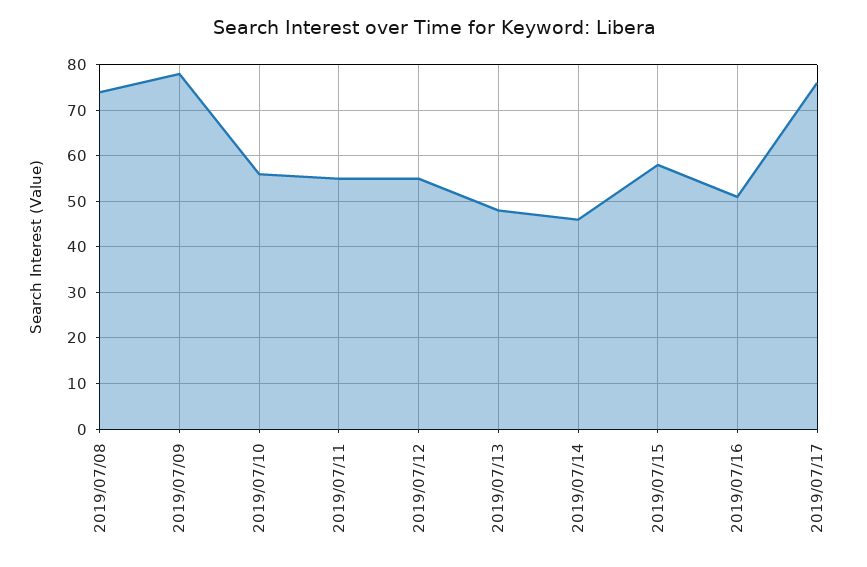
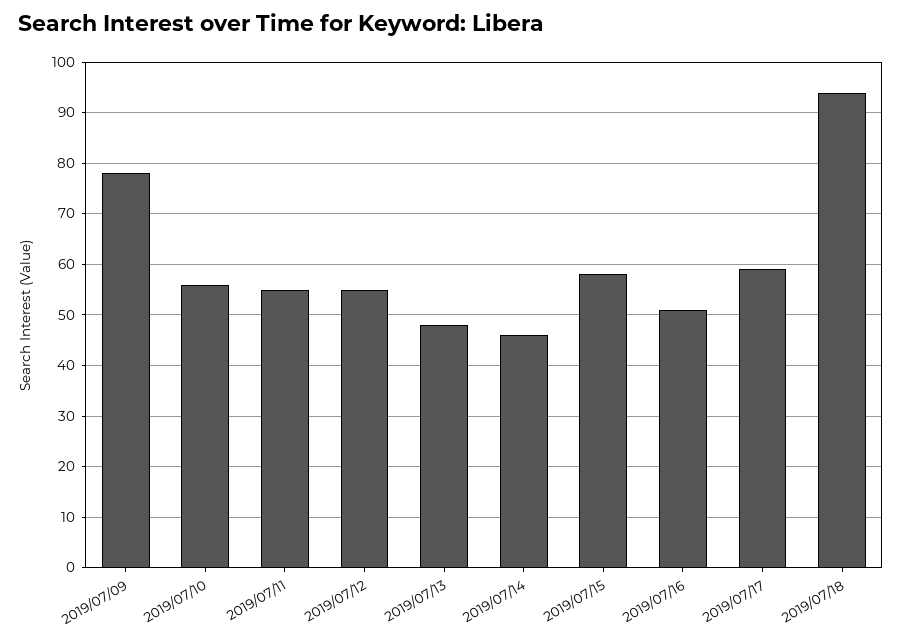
2019/07/08: 75 -> none
2019/07/17: 75 -> 60
2019/07/18: none -> 95

